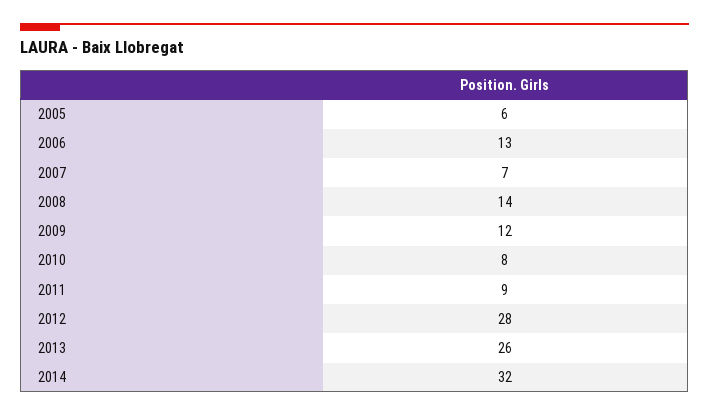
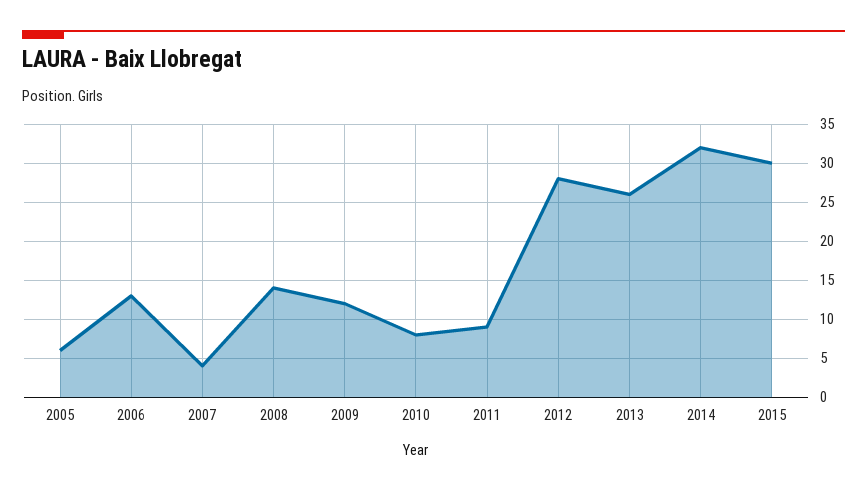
2007: 7 -> 4
2015: none -> 30

